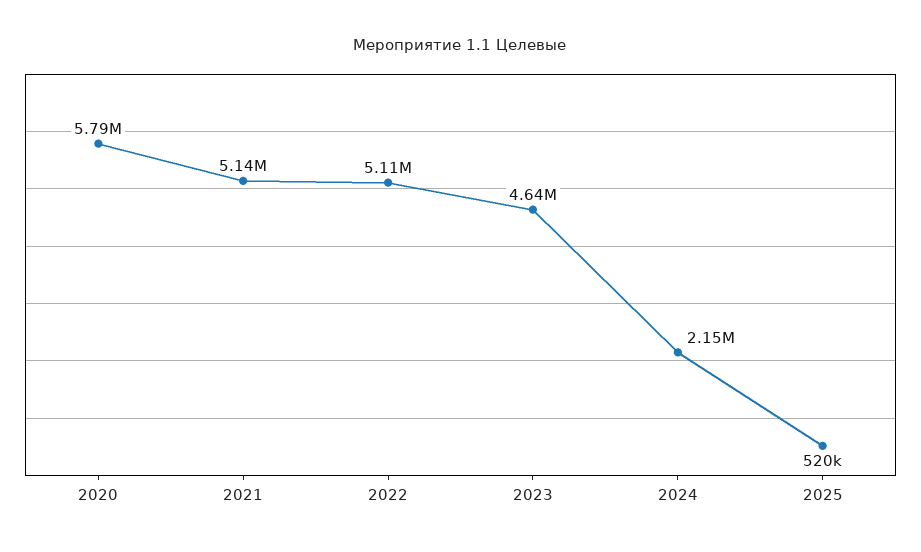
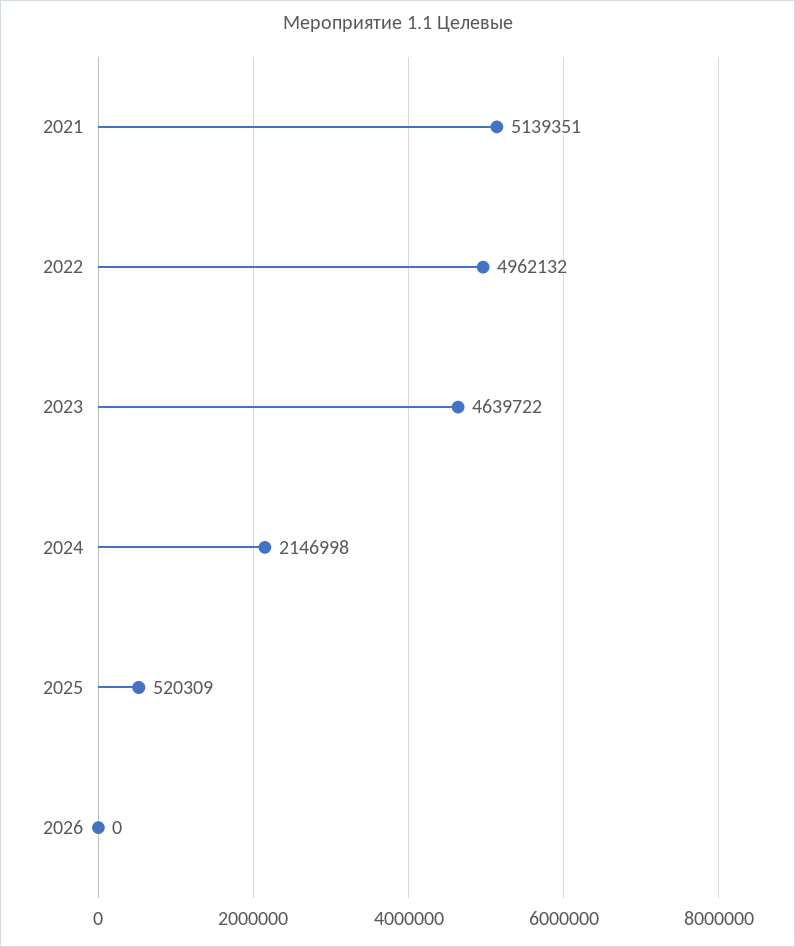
2020: 5790000 -> none
2022: 5110000 -> 4962132
2026: none -> 0

